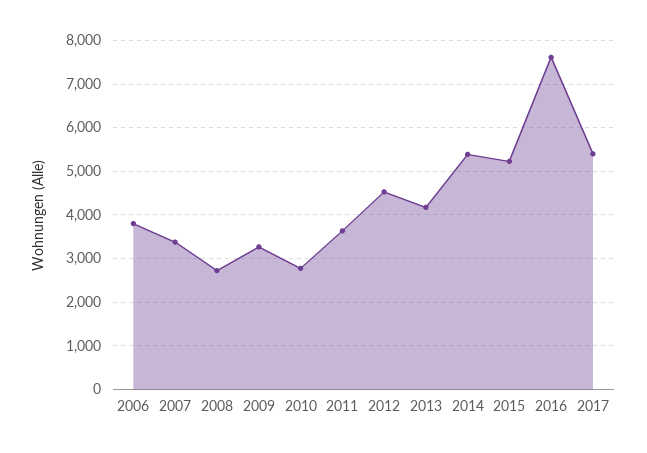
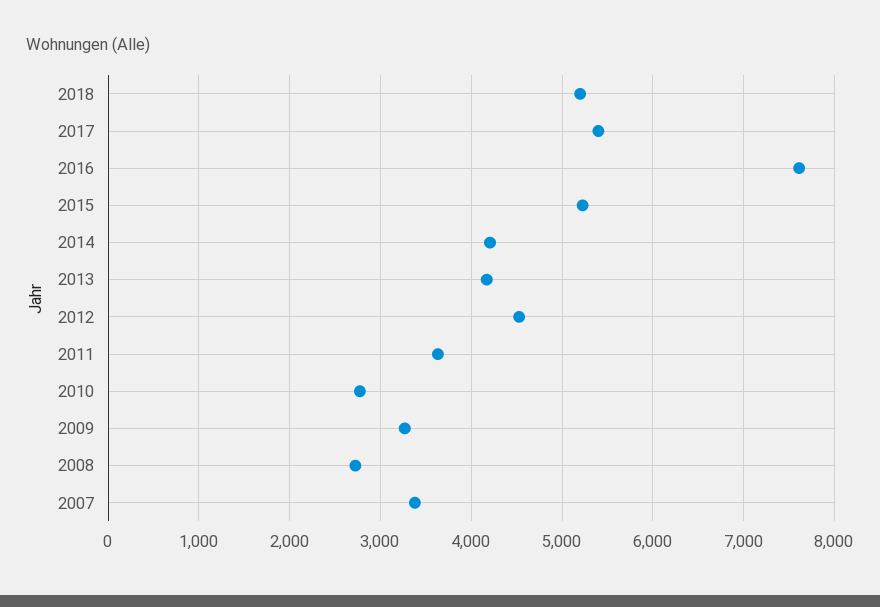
2006: 3800 -> none
2014: 5400 -> 4200
2018: none -> 5200

